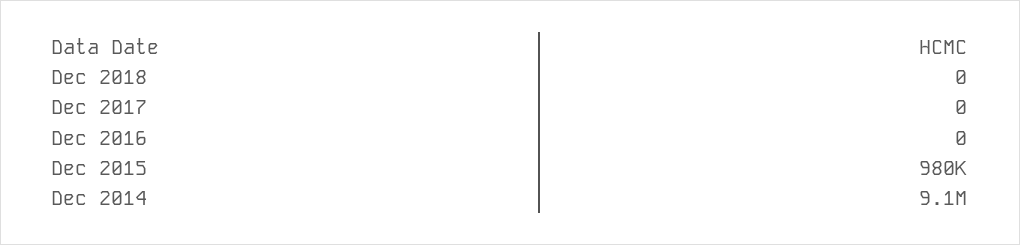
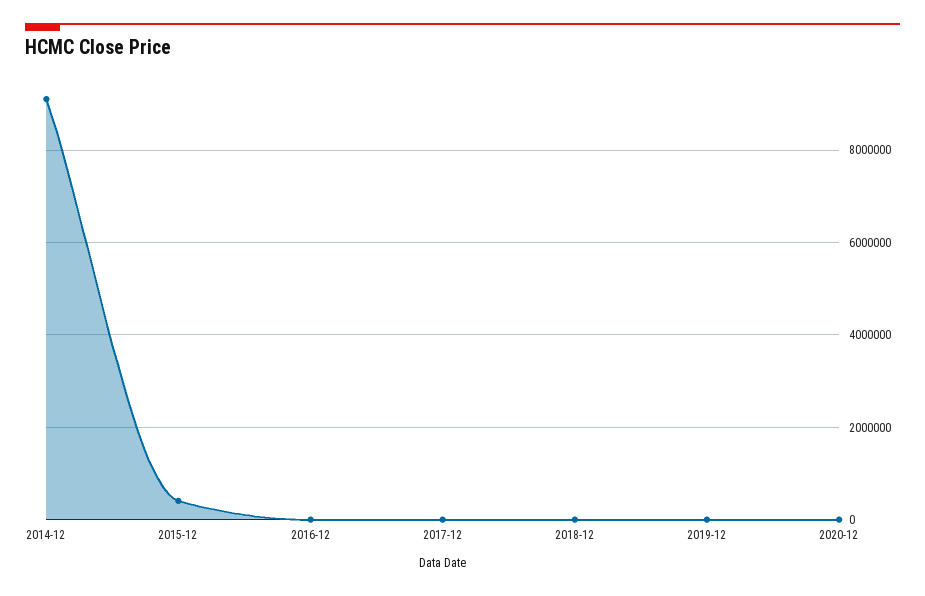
Dec 2015: 980000 -> 400000
2019-12: none -> 0
2020-12: none -> 0

